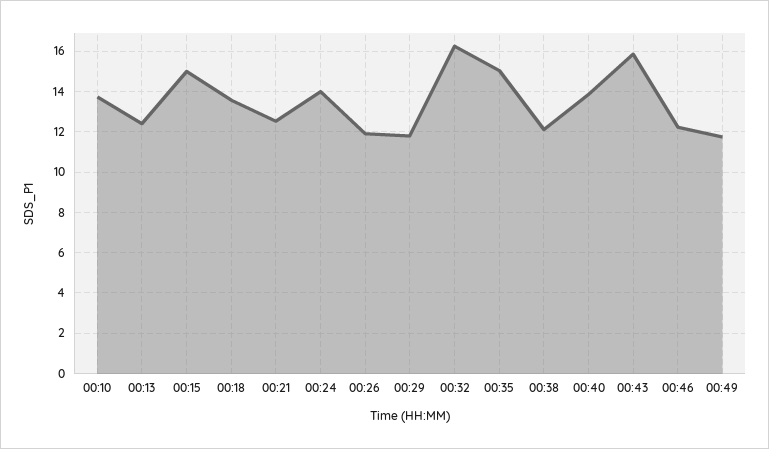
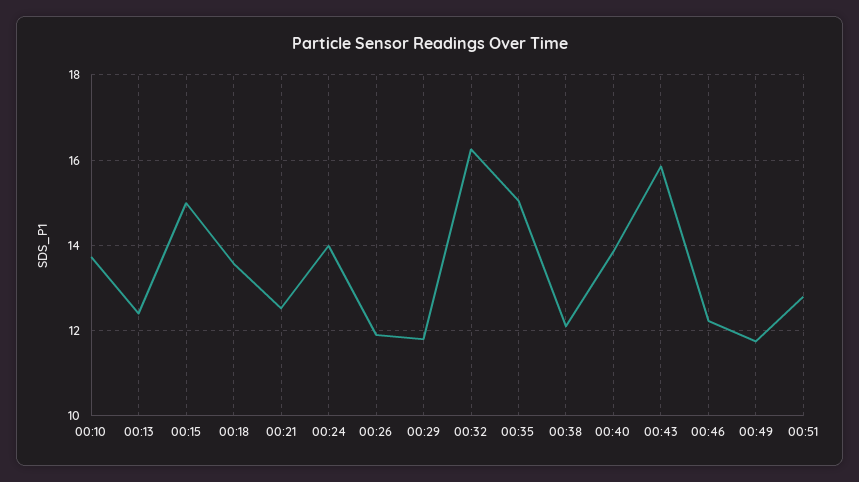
00:51: none -> 12.8

